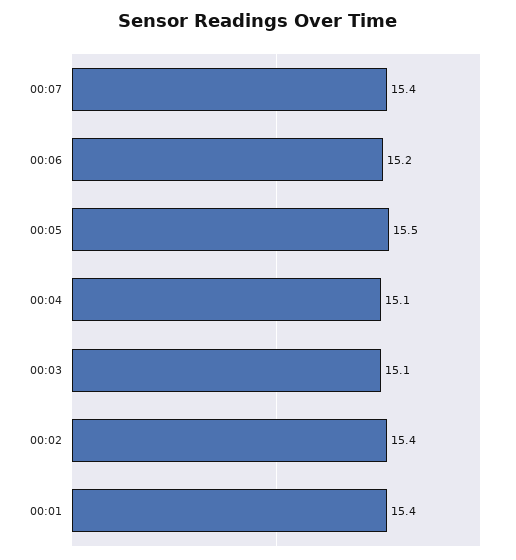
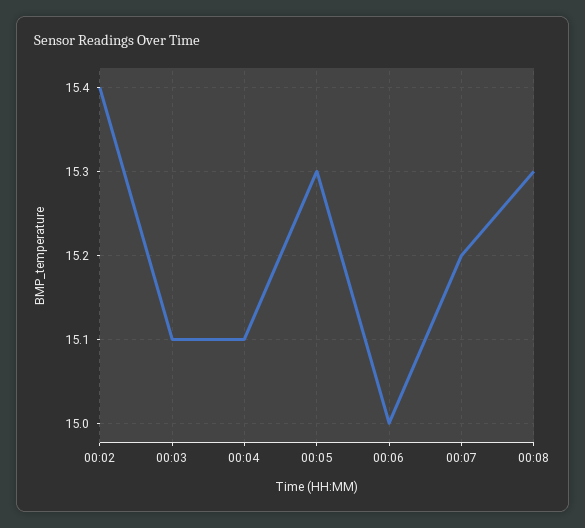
00:07: 15.4 -> 15.2
00:06: 15.2 -> 15
00:05: 15.5 -> 15.3
00:01: 15.4 -> none
00:08: none -> 15.3

